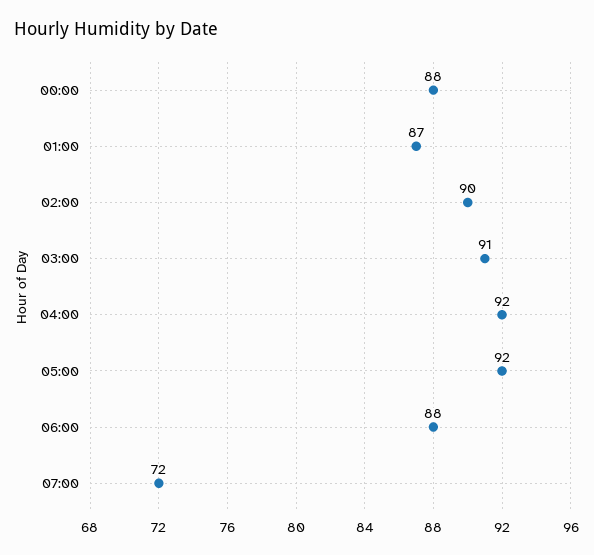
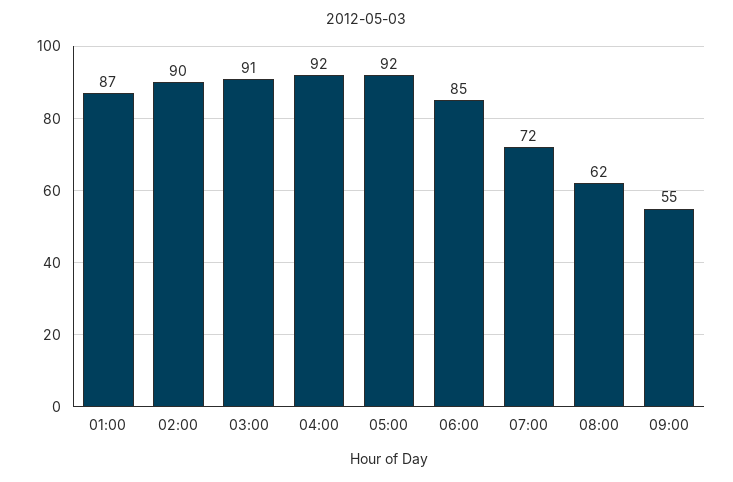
00:00: 88 -> none
06:00: 88 -> 85
08:00: none -> 62
09:00: none -> 55

